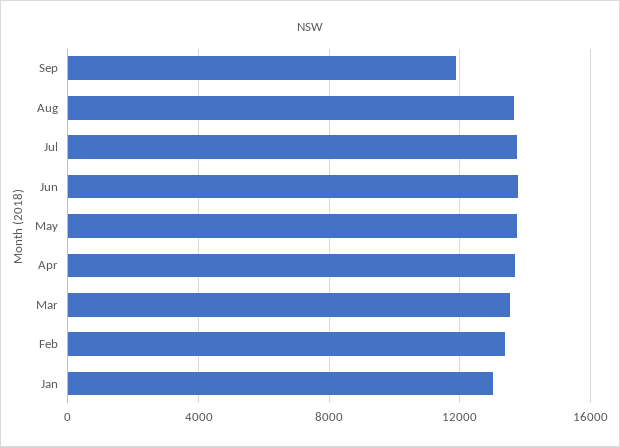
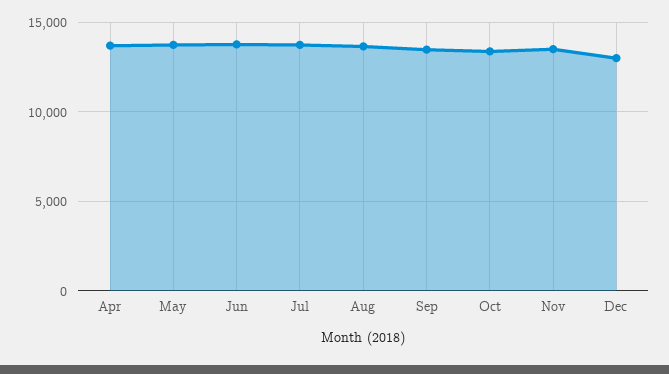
Sep: 12000 -> 13500
Mar: 13500 -> none
Feb: 13500 -> none
Jan: 13000 -> none
Oct: none -> 13500
Nov: none -> 13500
Dec: none -> 13000

